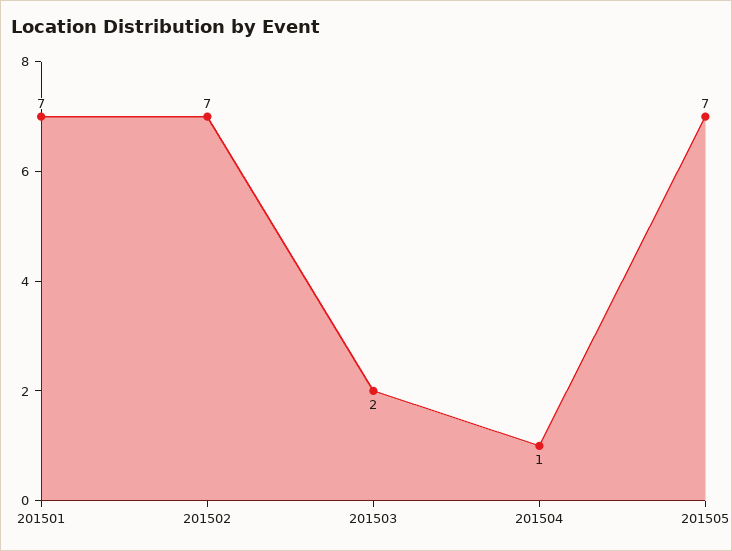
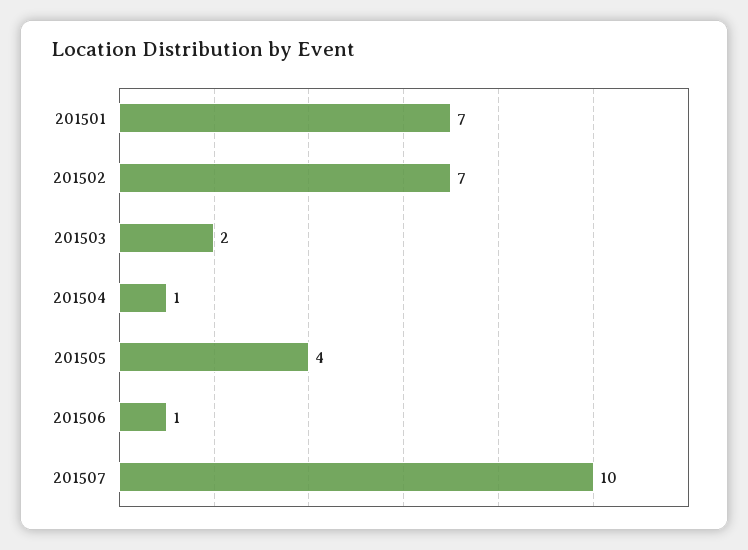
201505: 7 -> 4
201506: none -> 1
201507: none -> 10

